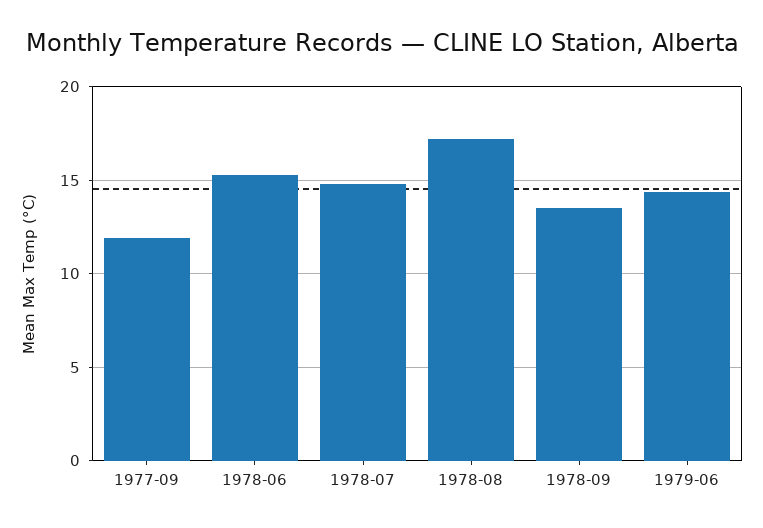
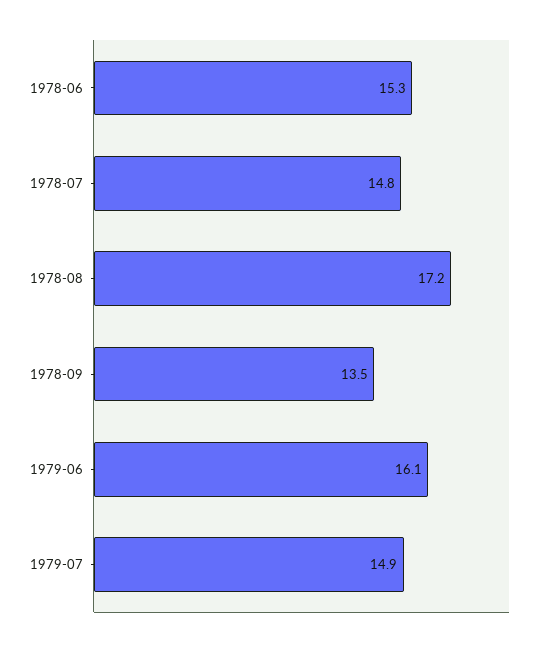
1977-09: 12 -> none
1979-06: 14.5 -> 16.1
1979-07: none -> 14.9

